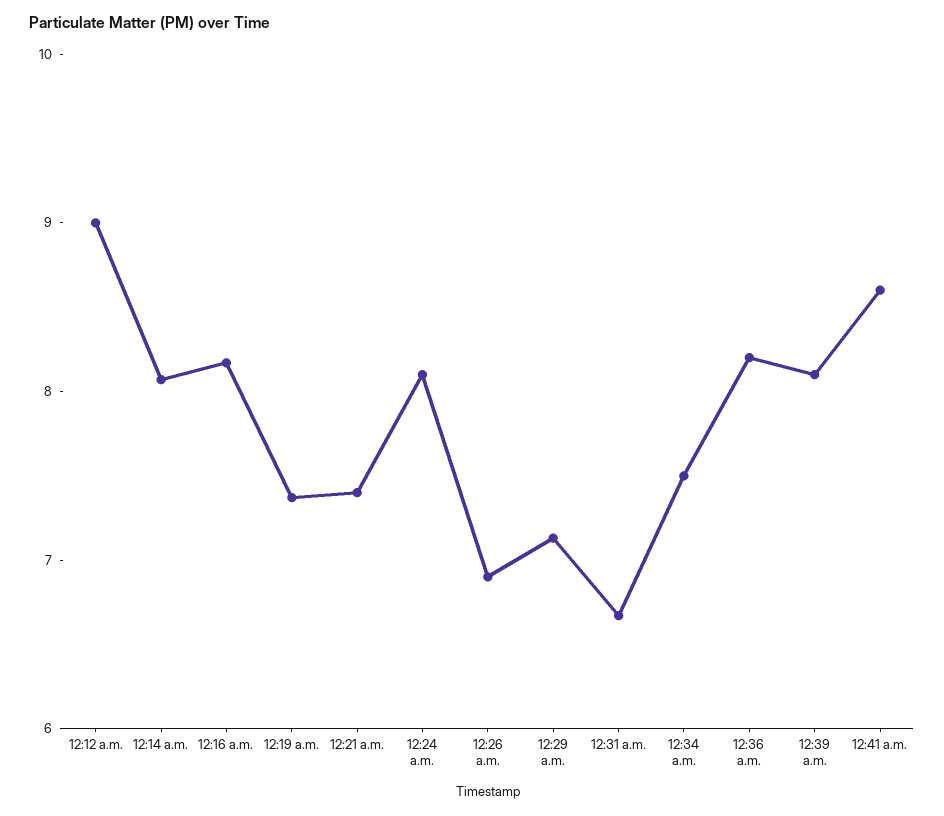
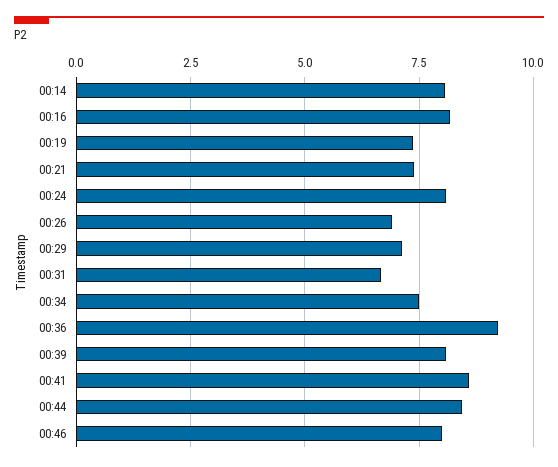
12:12 a.m.: 9 -> none
12:36 a.m.: 8.2 -> 9.25
00:44: none -> 8.5
00:46: none -> 8

